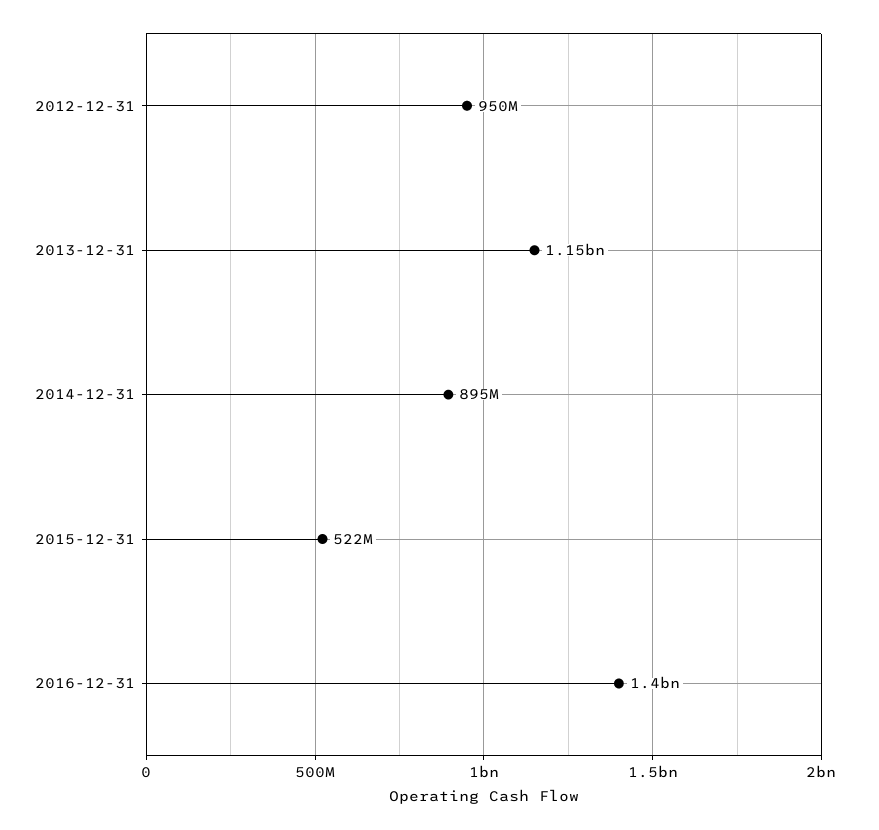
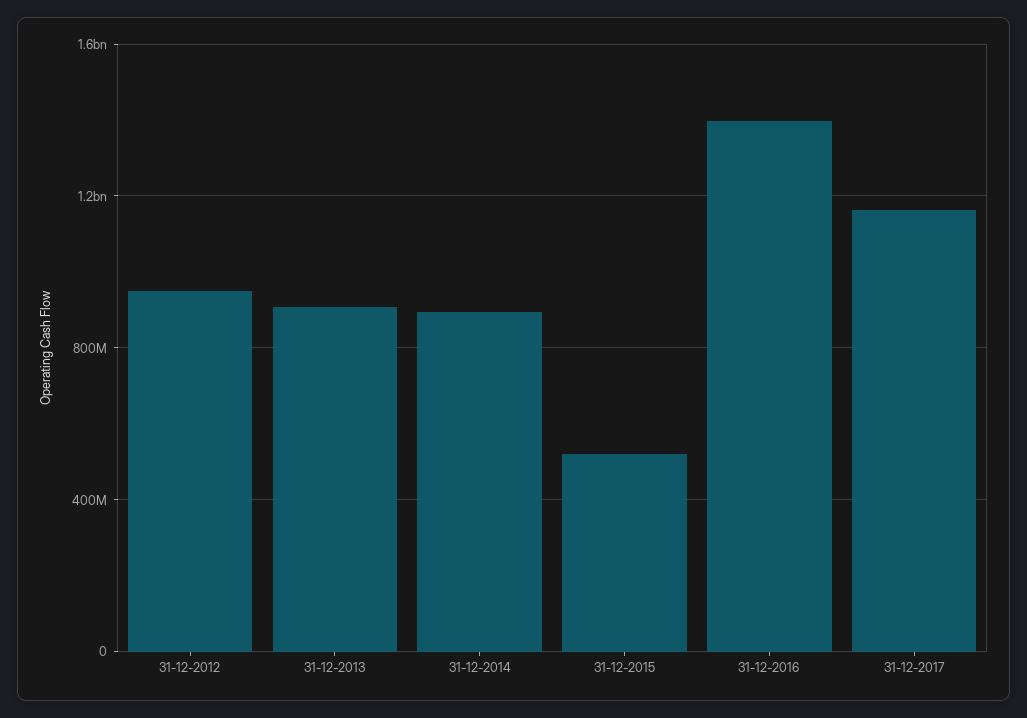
2013-12-31: 1150000000 -> 900000000
31-12-2017: none -> 1150000000

